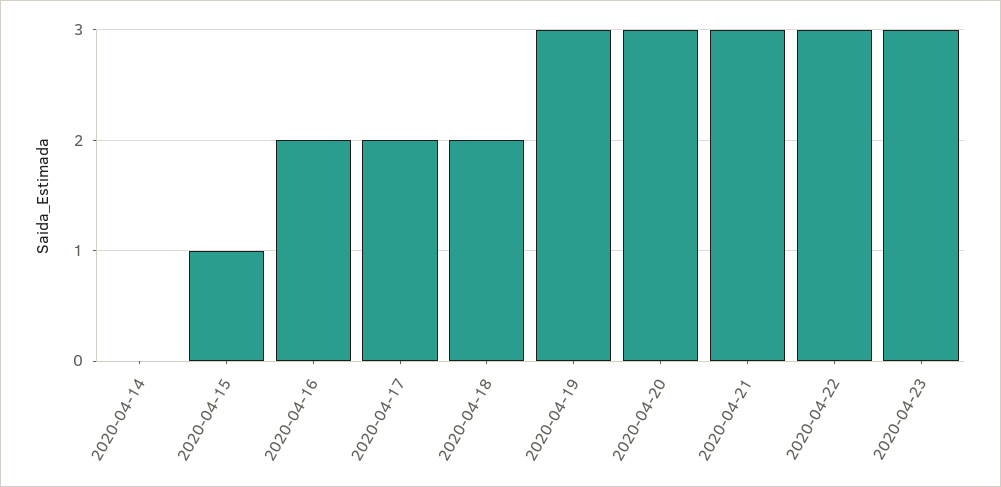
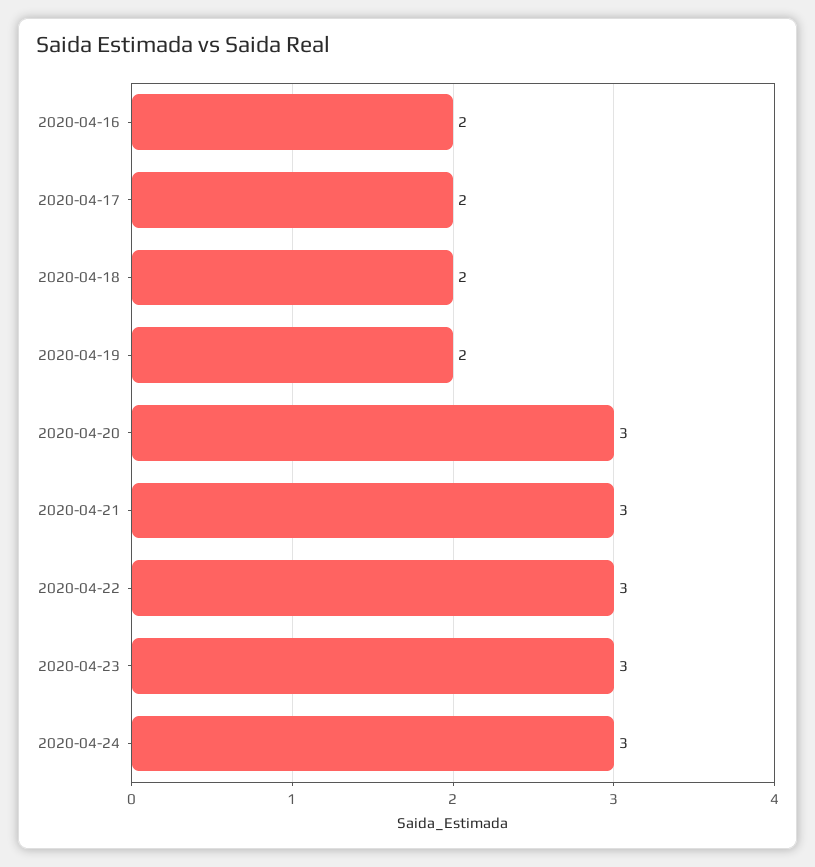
2020-04-14: 0 -> none
2020-04-15: 1 -> none
2020-04-19: 3 -> 2
2020-04-24: none -> 3

